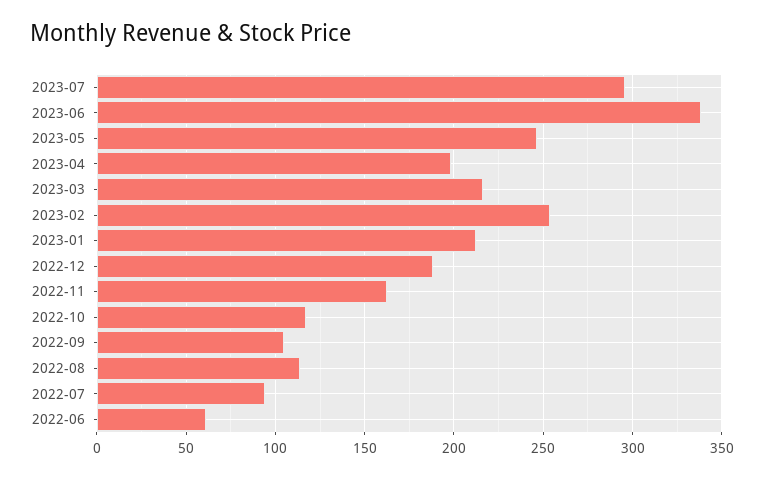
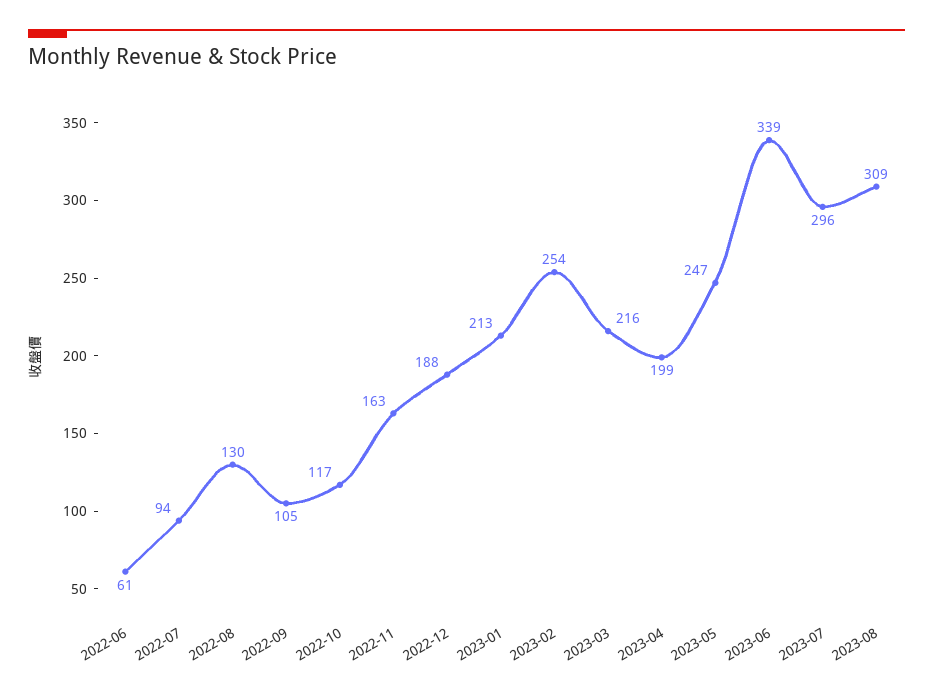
2022-08: 115 -> 130
2023-08: none -> 309

